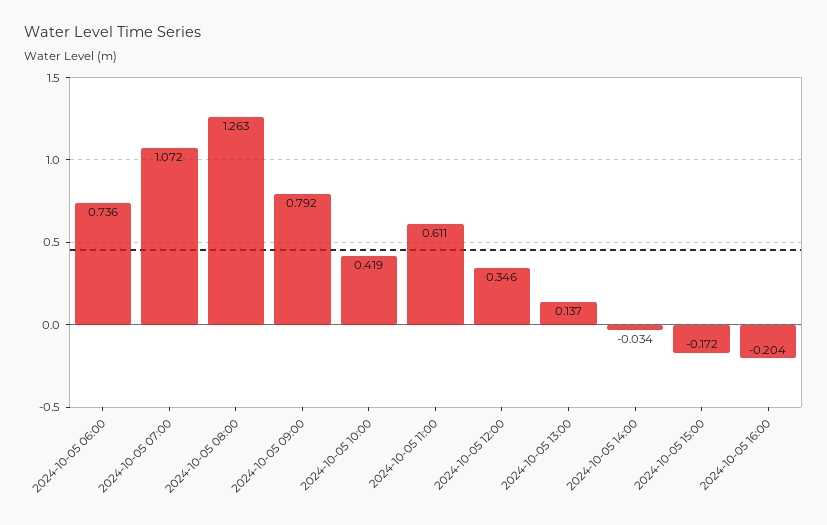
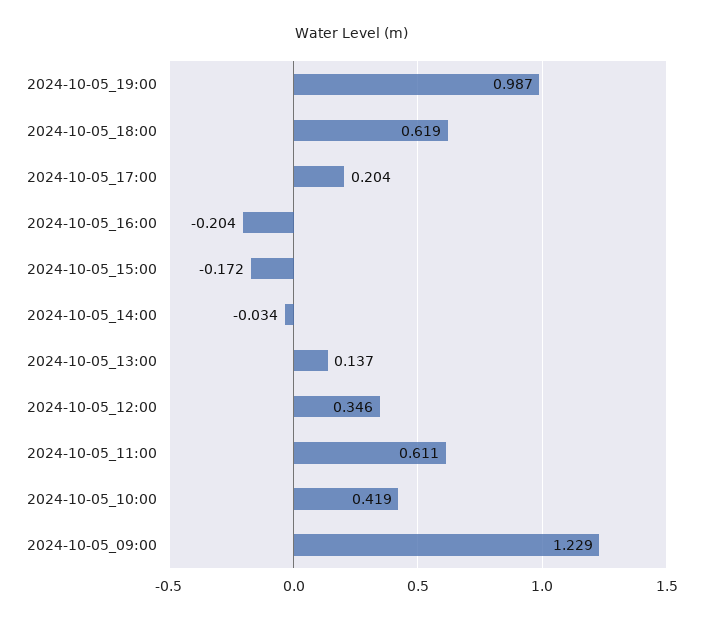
2024-10-05 06:00: 0.736 -> none
2024-10-05 07:00: 1.072 -> none
2024-10-05 08:00: 1.263 -> none
2024-10-05 09:00: 0.792 -> 1.229
2024-10-05_19:00: none -> 0.987
2024-10-05_18:00: none -> 0.619
2024-10-05_17:00: none -> 0.204

